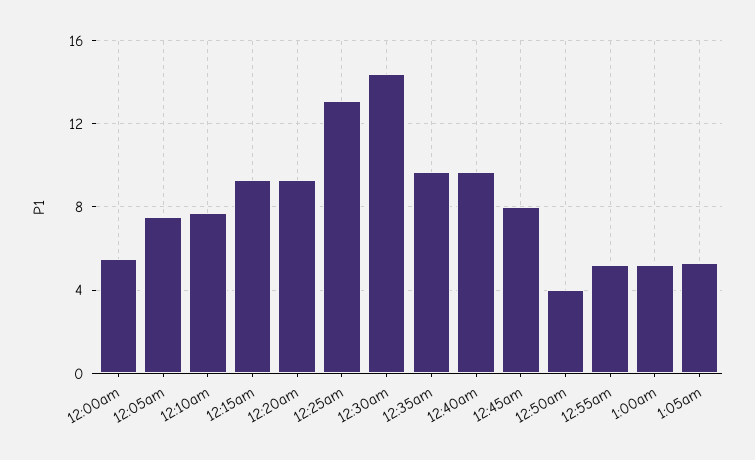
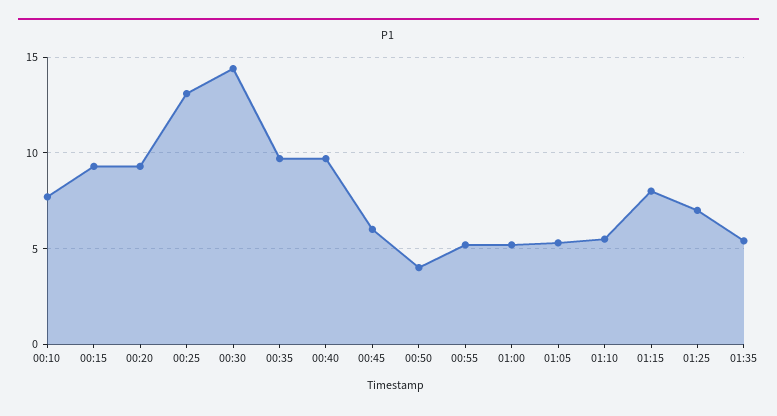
12:00am: 5.5 -> none
12:05am: 7.5 -> none
12:45am: 8 -> 6
01:10: none -> 5.5
01:15: none -> 8
01:25: none -> 7
01:35: none -> 5.5

